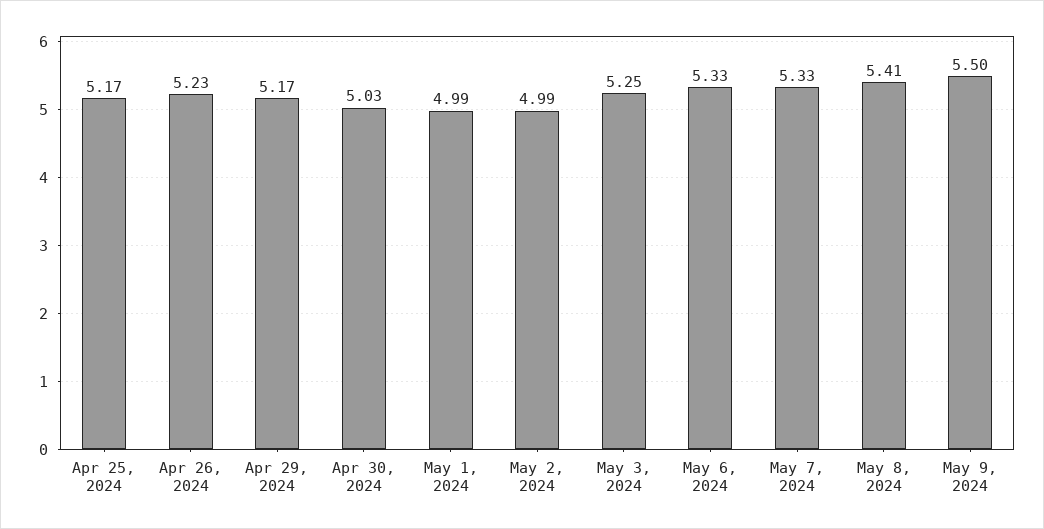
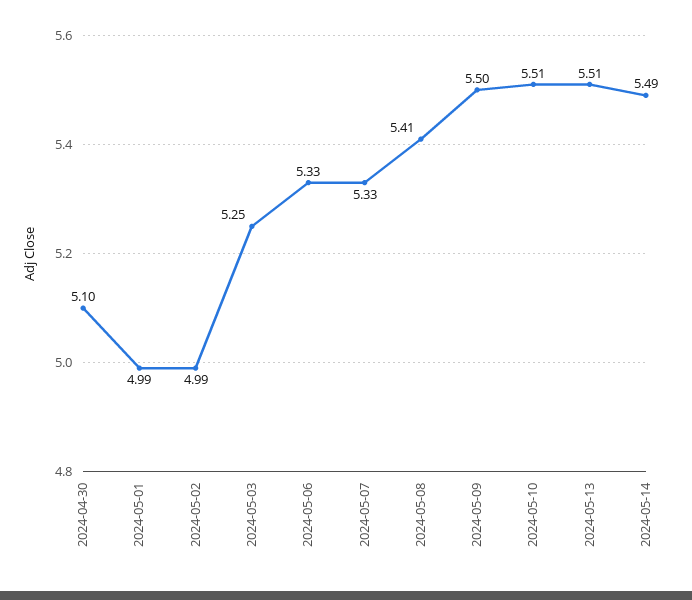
Apr 25, 2024: 5.17 -> none
Apr 26, 2024: 5.23 -> none
Apr 29, 2024: 5.17 -> none
Apr 30, 2024: 5.03 -> 5.1
2024-05-10: none -> 5.51
2024-05-13: none -> 5.51
2024-05-14: none -> 5.49

